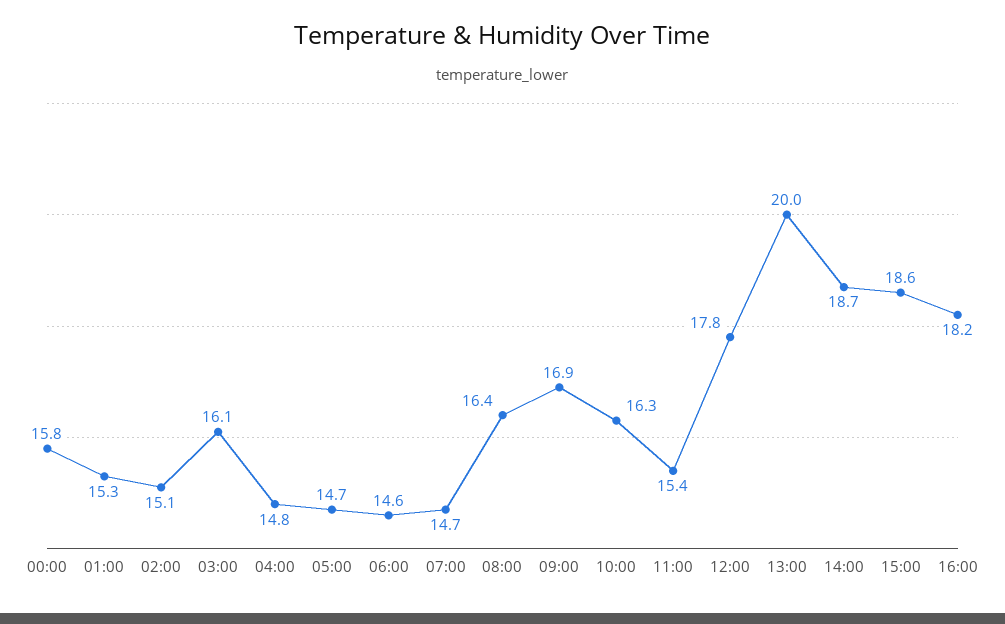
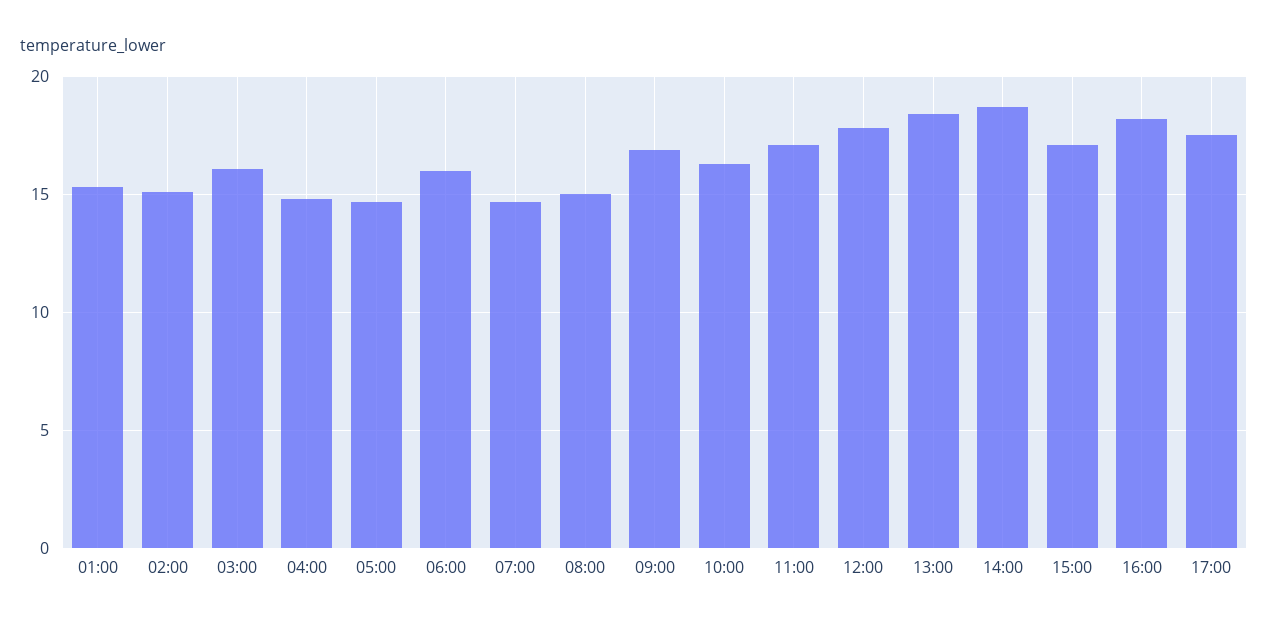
00:00: 15.8 -> none
06:00: 14.6 -> 16
08:00: 16.4 -> 15
11:00: 15.4 -> 17
13:00: 20 -> 18.5
15:00: 18.6 -> 17
17:00: none -> 17.5

